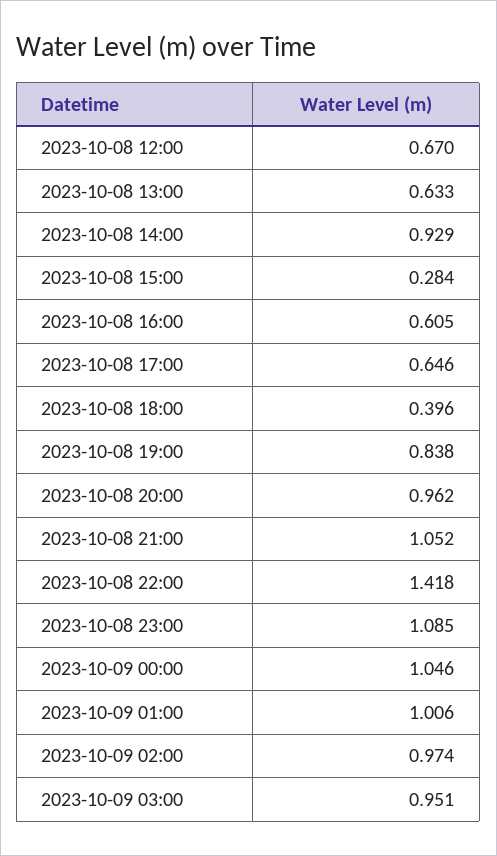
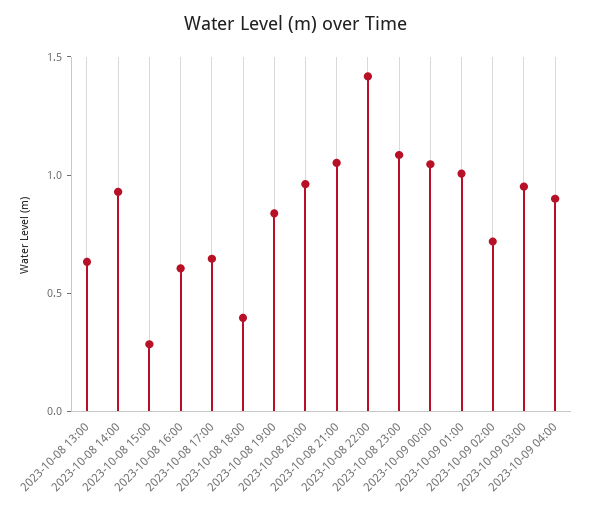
2023-10-08 12:00: 0.67 -> none
2023-10-09 02:00: 0.974 -> 0.7
2023-10-09 04:00: none -> 0.9

